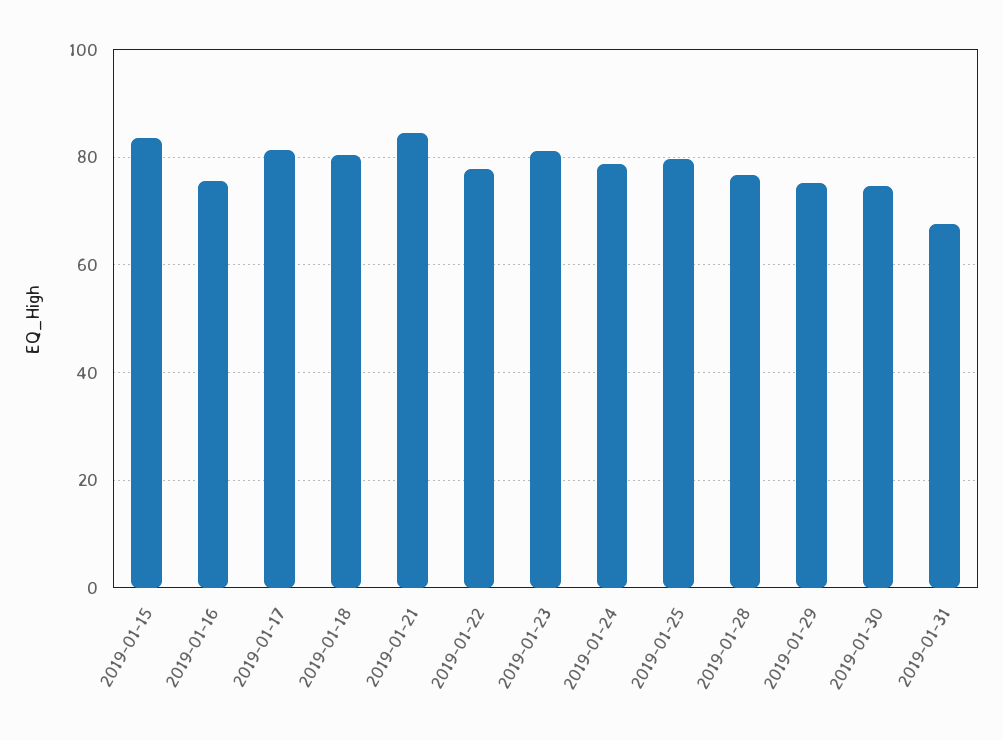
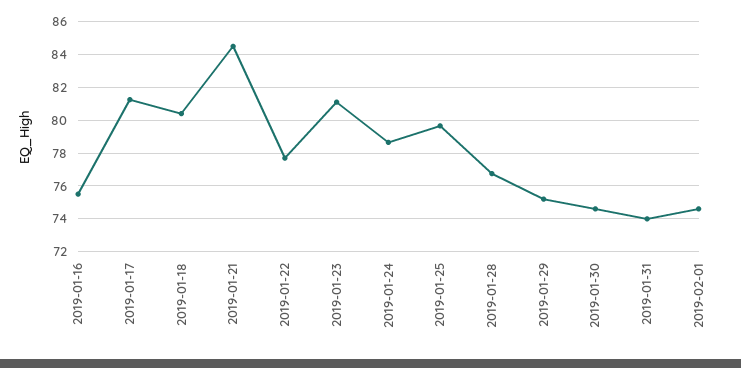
2019-01-15: 84 -> none
2019-01-31: 68 -> 74
2019-02-01: none -> 74.5

